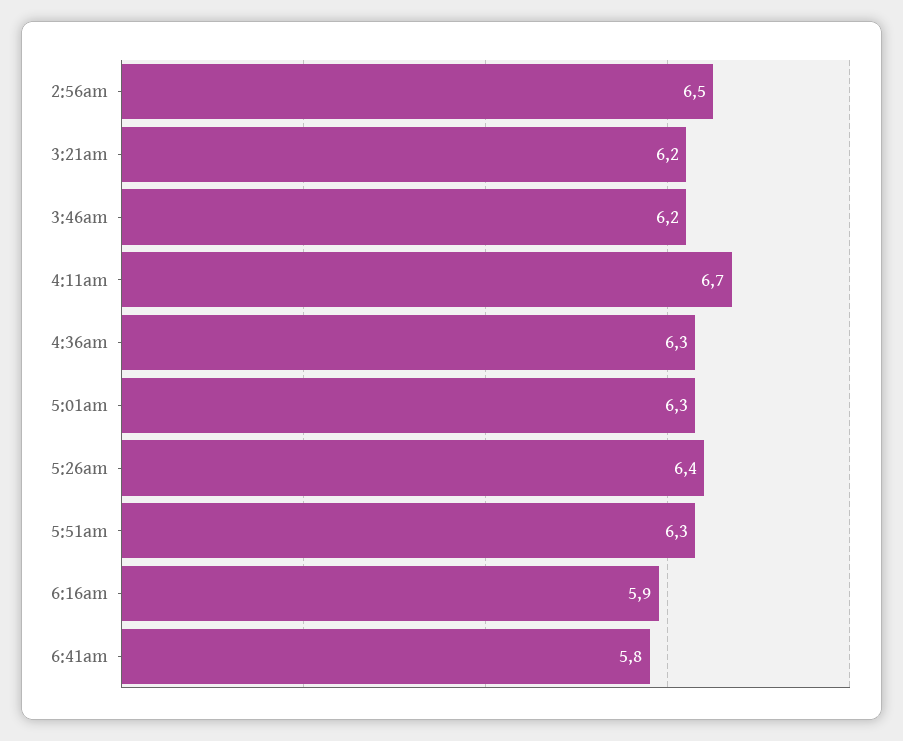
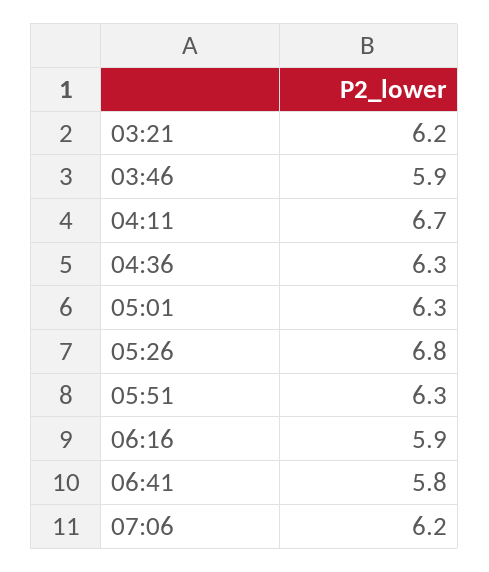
2:56am: 6.5 -> none
3:46am: 6.2 -> 5.9
5:26am: 6.4 -> 6.8
07:06: none -> 6.2

